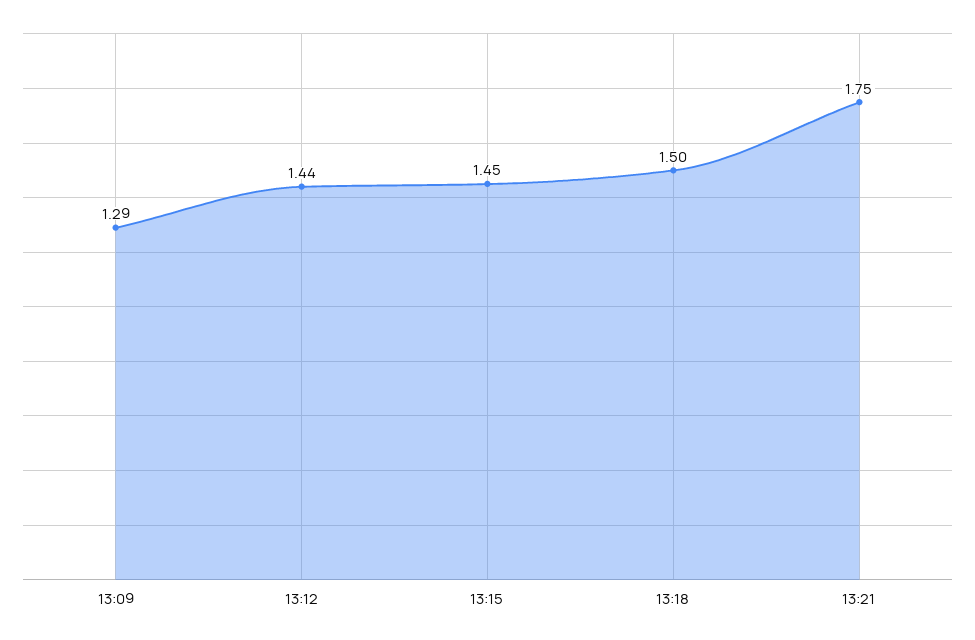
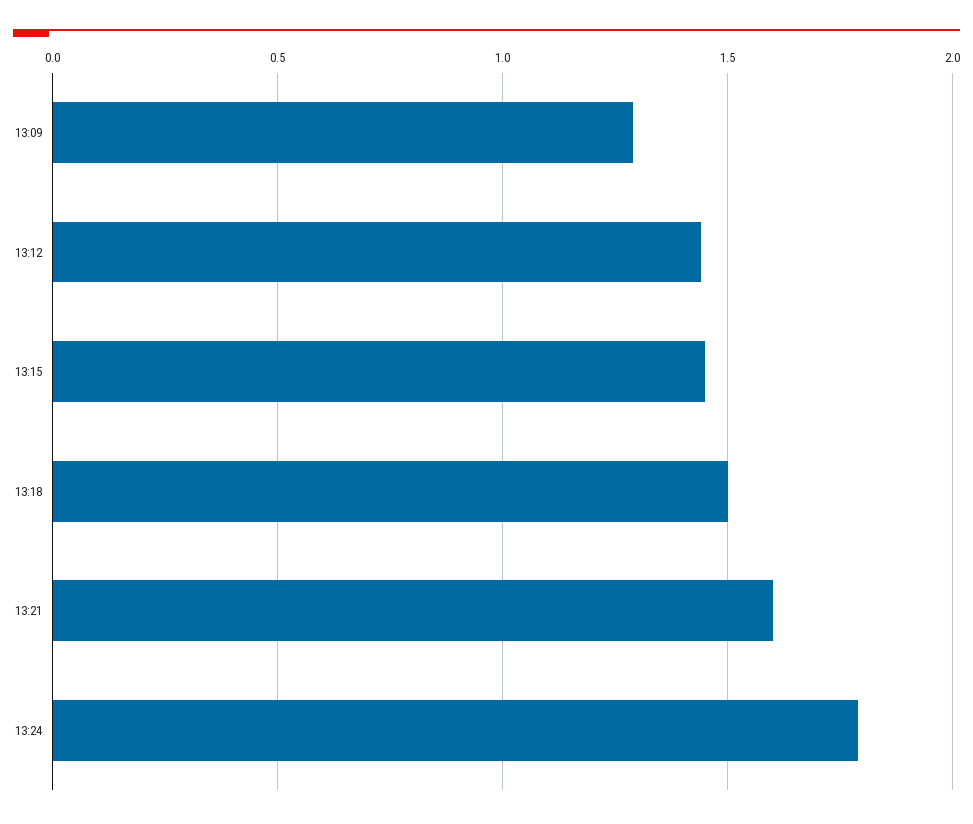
13:21: 1.75 -> 1.6
13:24: none -> 1.8

